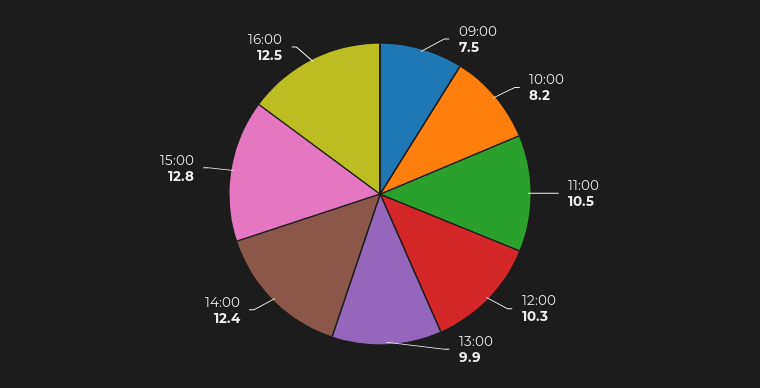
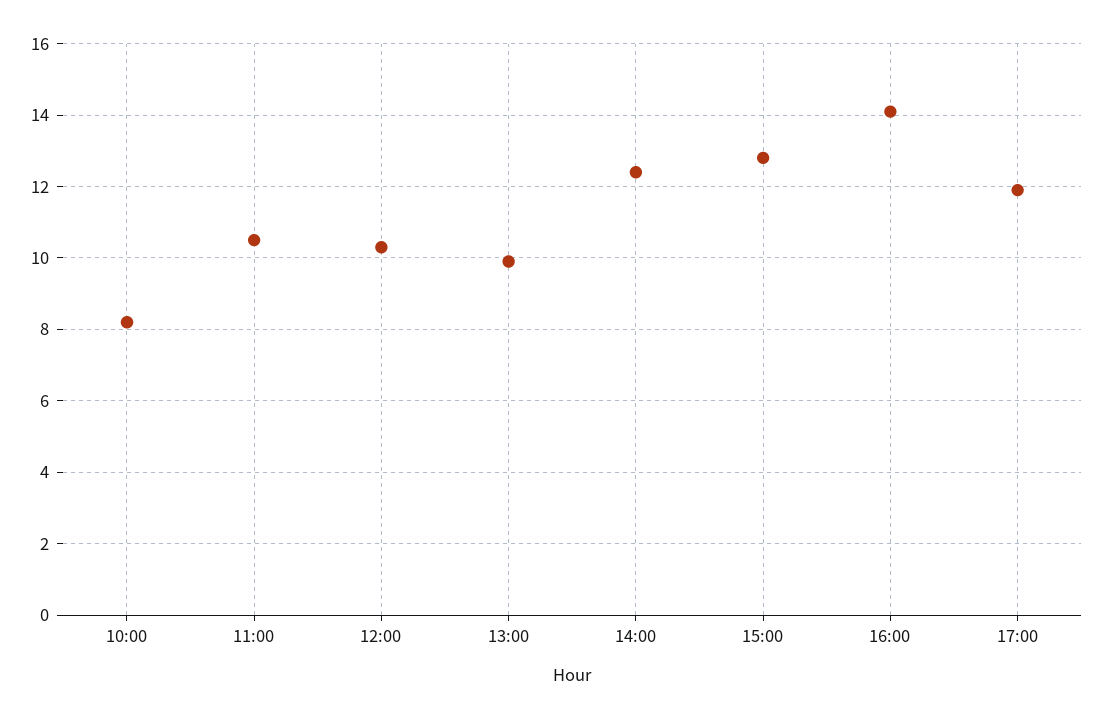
09:00: 7.5 -> none
16:00: 12.5 -> 14
17:00: none -> 12

